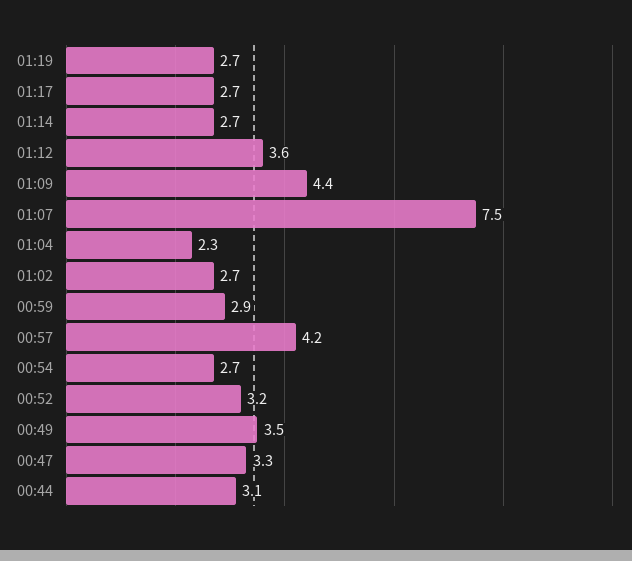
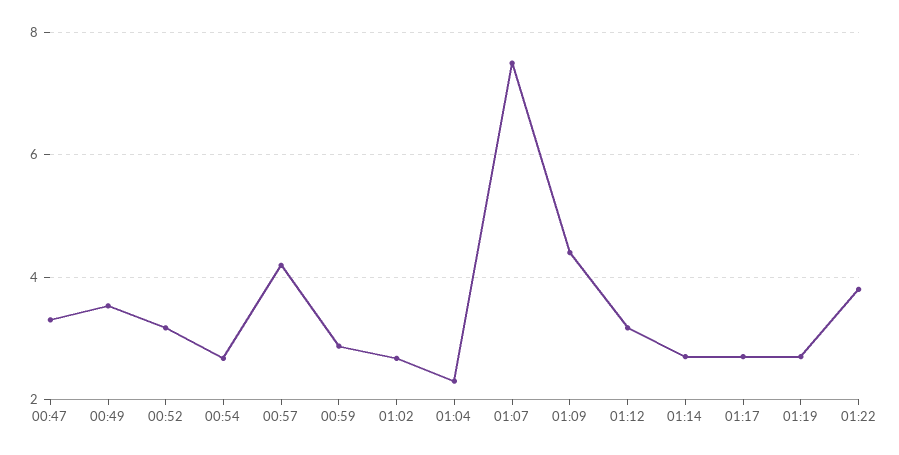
01:12: 3.6 -> 3.2
00:44: 3.1 -> none
01:22: none -> 3.8

